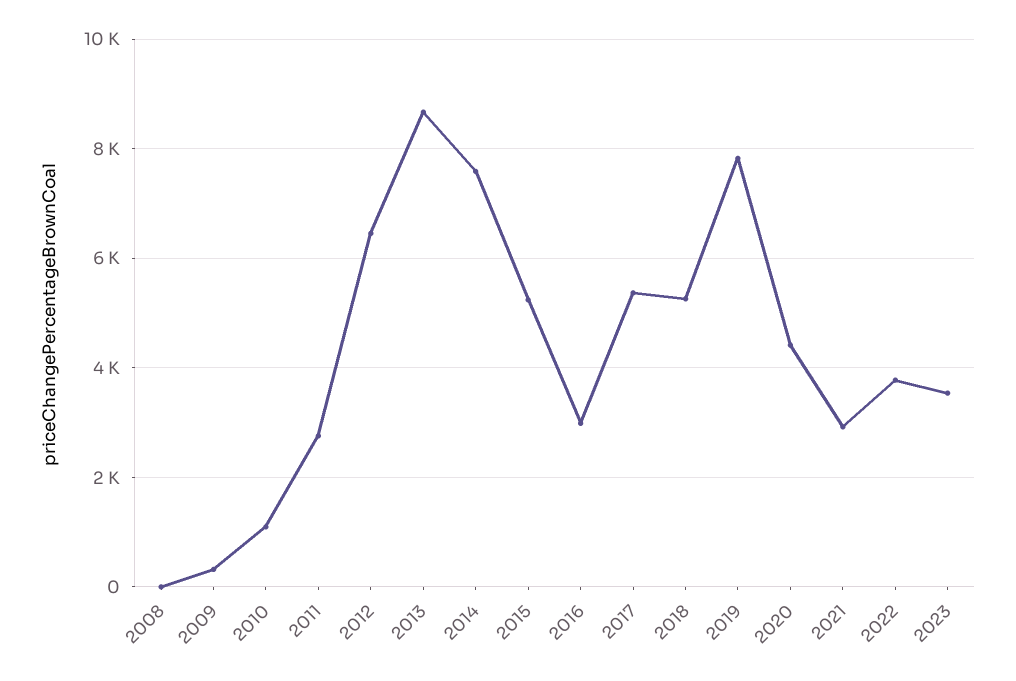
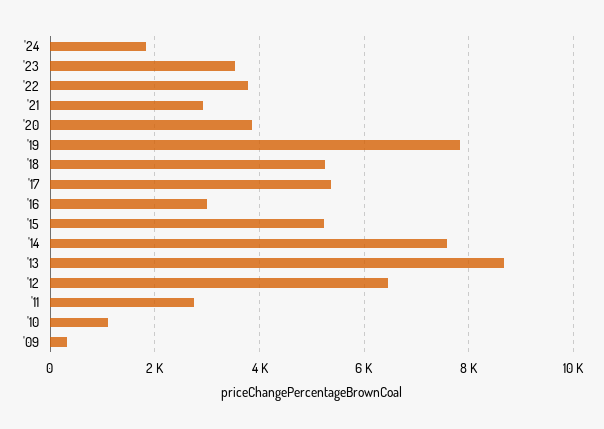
2008: 0 -> none
2020: 4400 -> 3800
'24: none -> 1800

